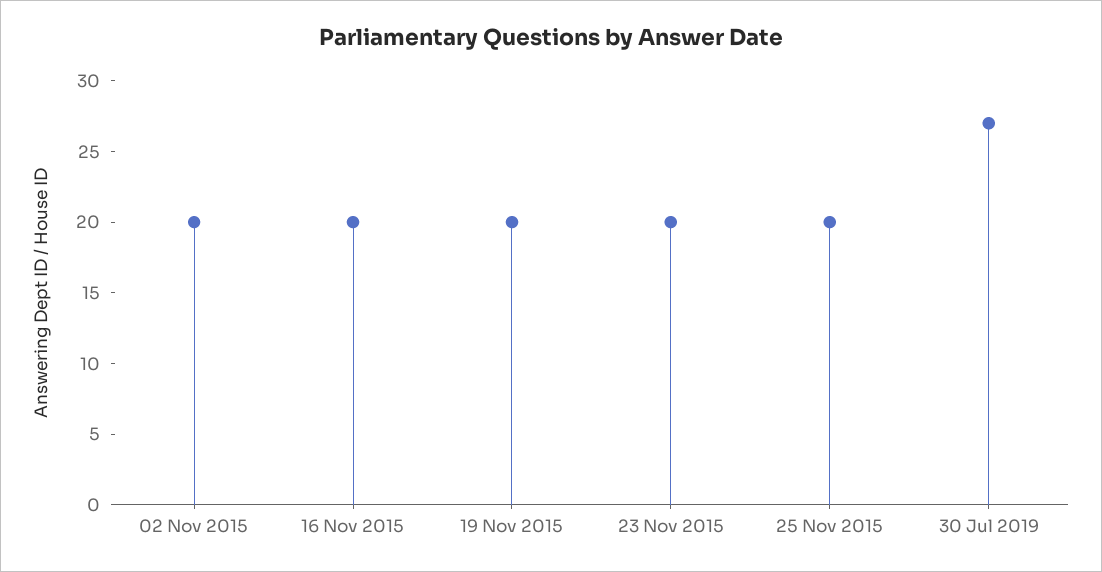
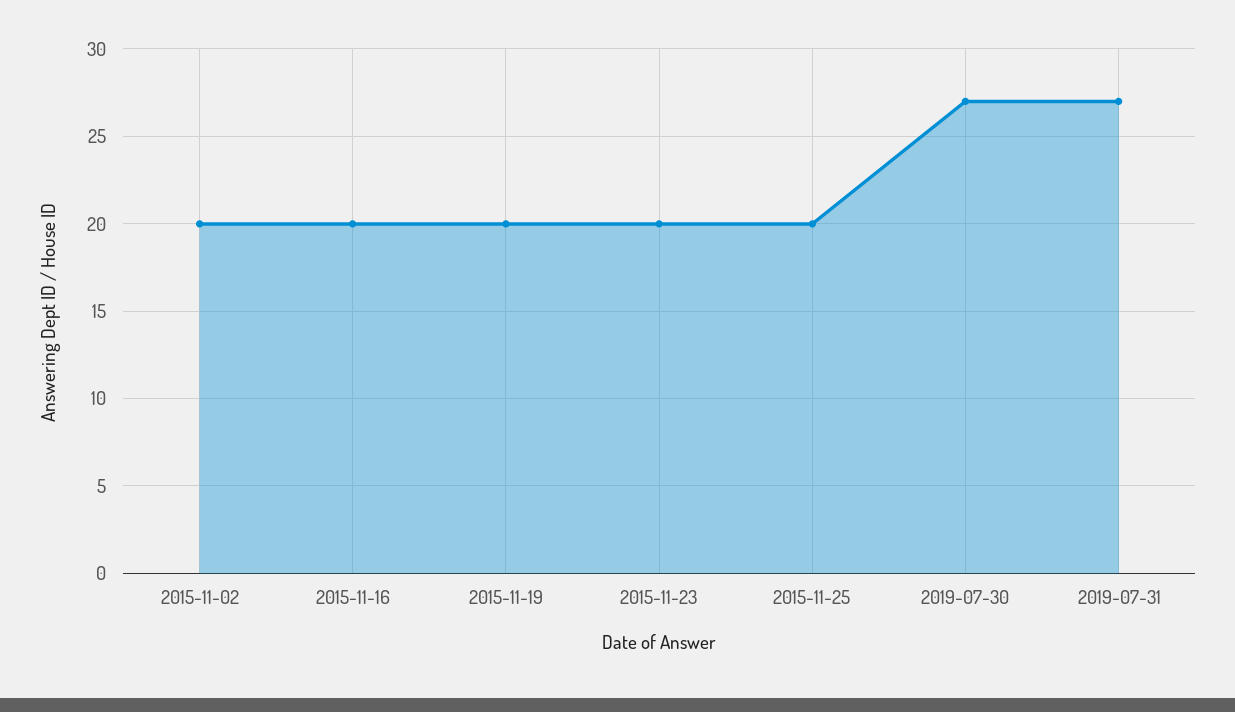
2019-07-31: none -> 27

